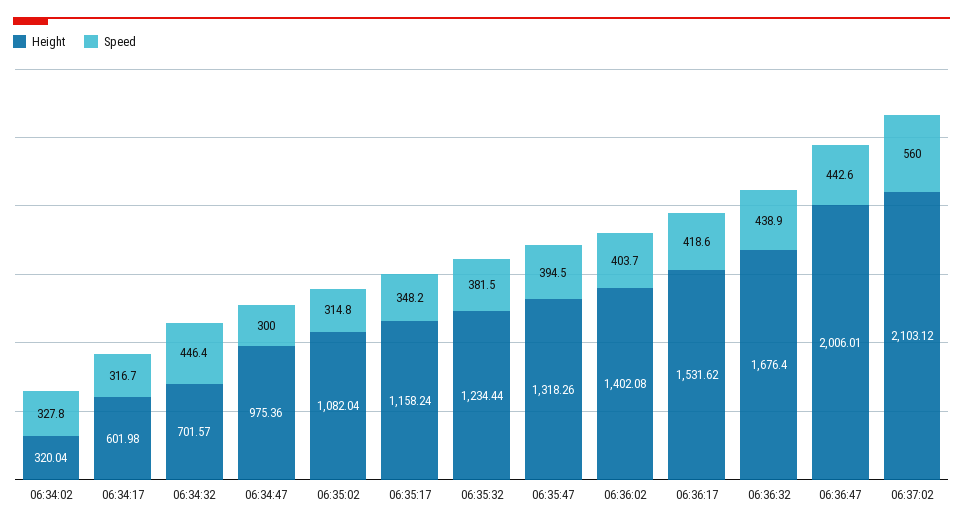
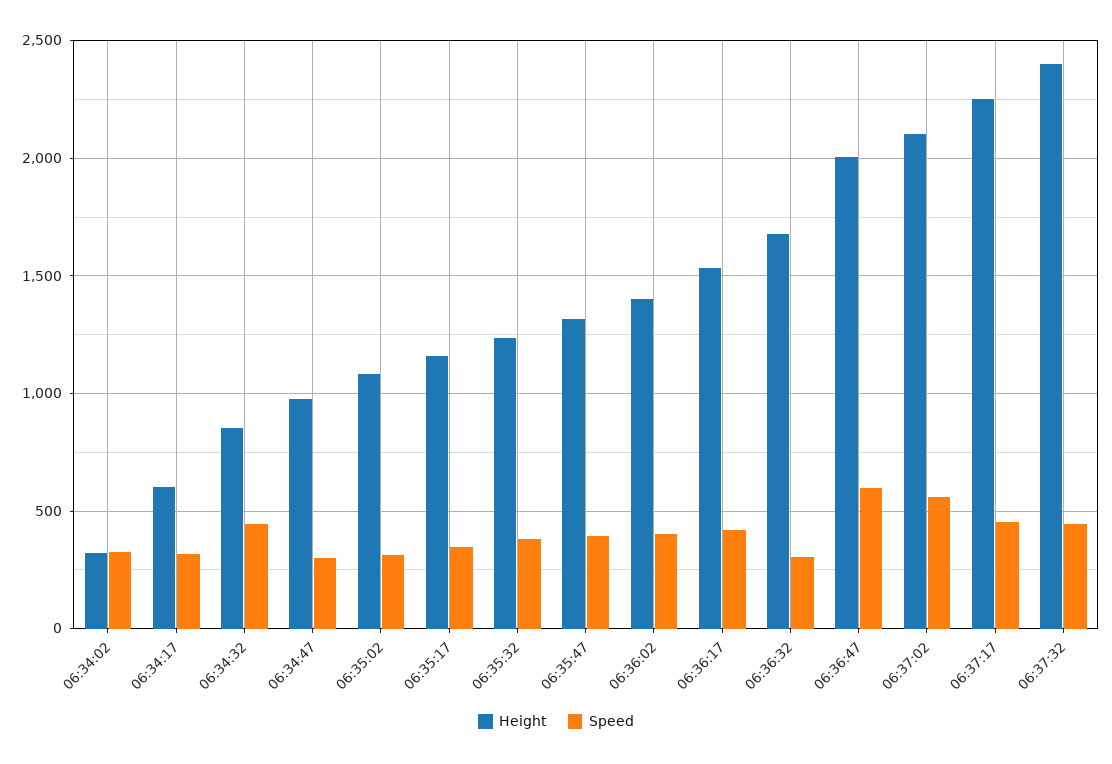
Height, 06:34:32: 701.57 -> 850
Speed, 06:36:32: 438.9 -> 300
Speed, 06:36:47: 442.6 -> 600
Height, 06:37:17: none -> 2250
Speed, 06:37:17: none -> 450
Height, 06:37:32: none -> 2400
Speed, 06:37:32: none -> 450

